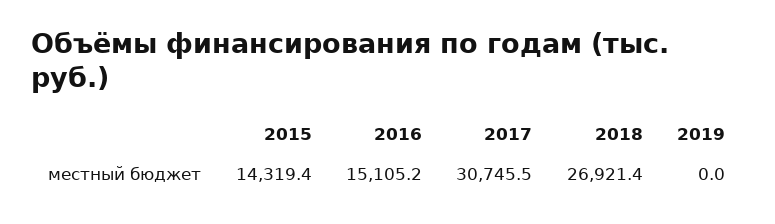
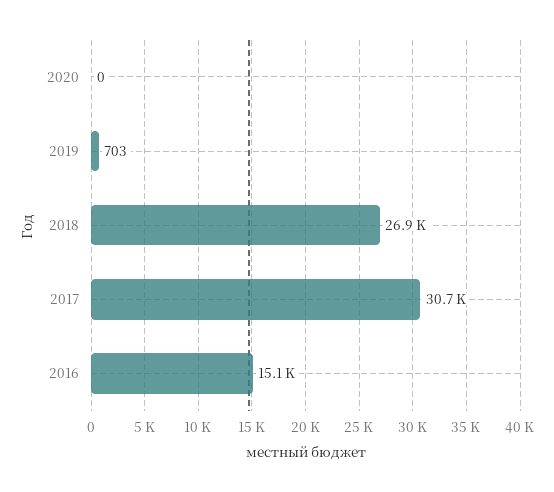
2015: 14319.4 -> none
2019: 0 -> 703
2020: none -> 0

